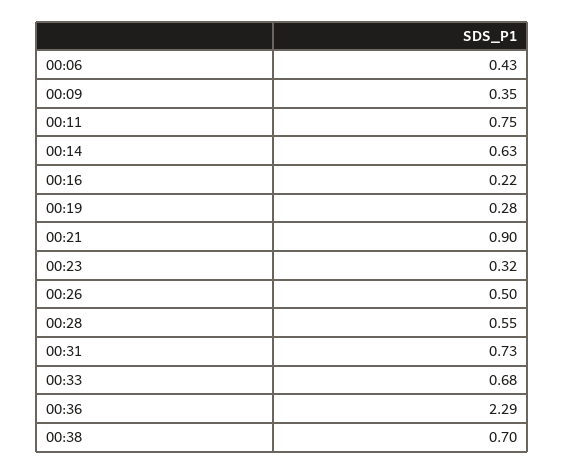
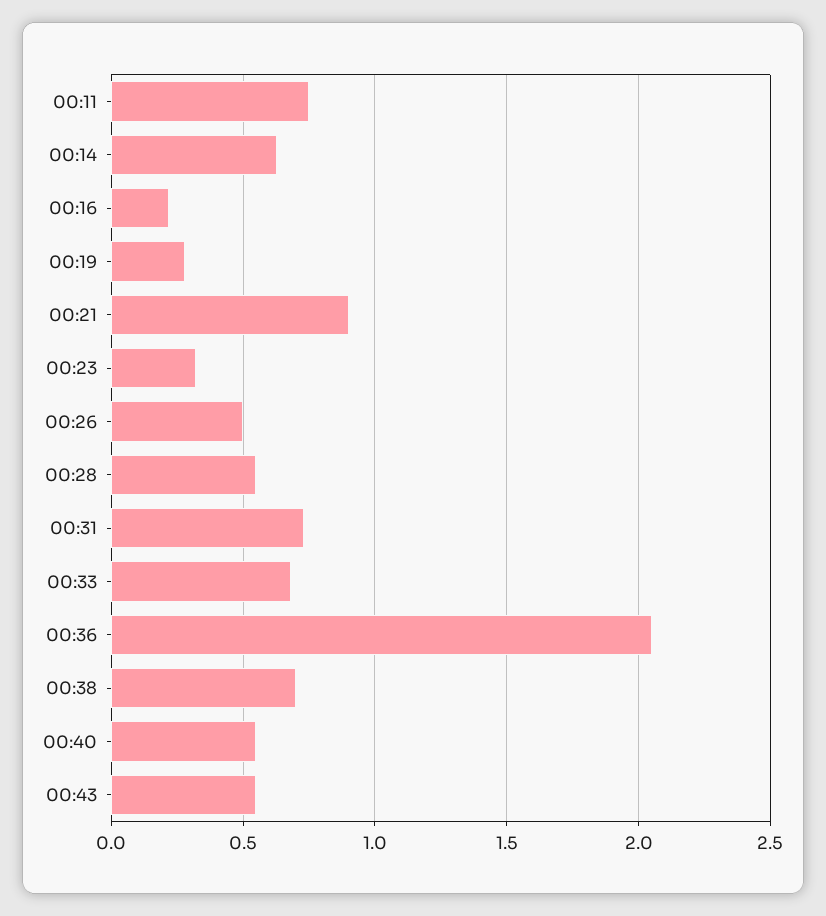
00:06: 0.43 -> none
00:09: 0.35 -> none
00:36: 2.29 -> 2.05
00:40: none -> 0.55
00:43: none -> 0.55

